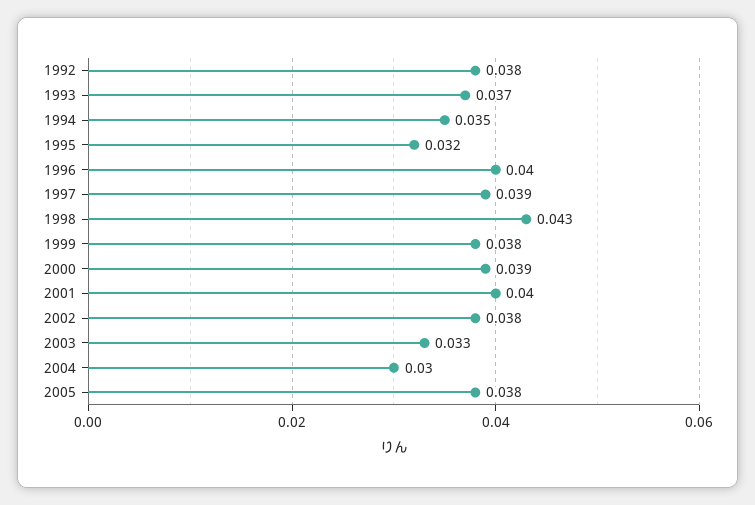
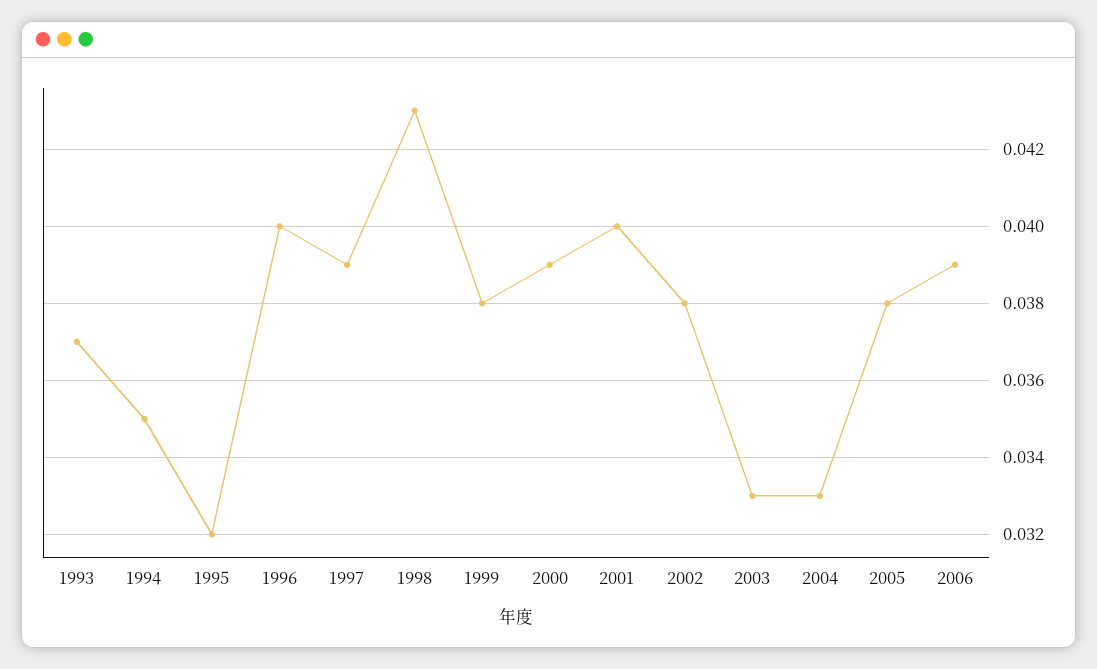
1992: 0.038 -> none
2004: 0.03 -> 0.033
2006: none -> 0.039

